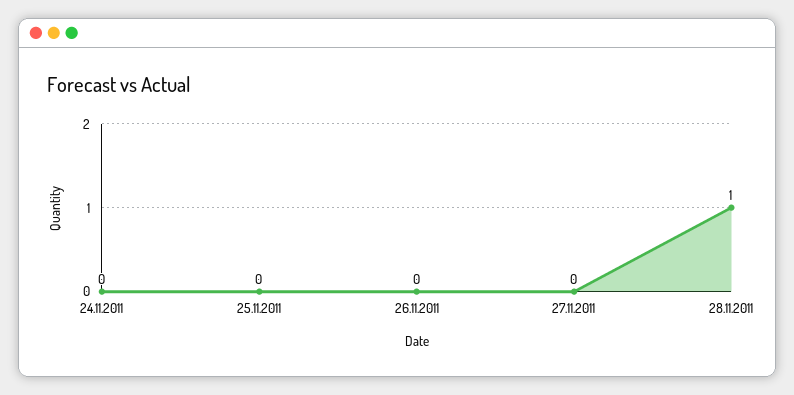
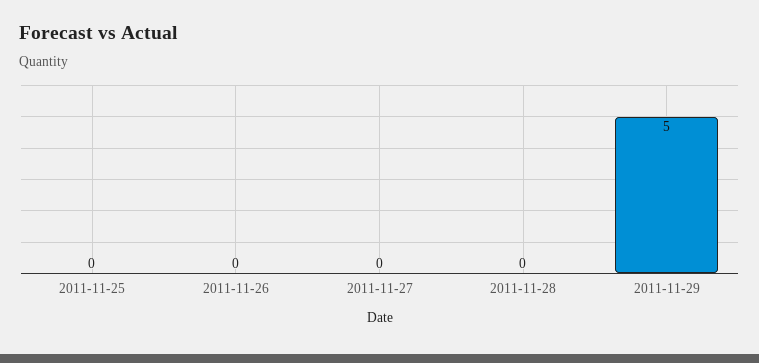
24.11.2011: 0 -> none
28.11.2011: 1 -> 0
2011-11-29: none -> 5

